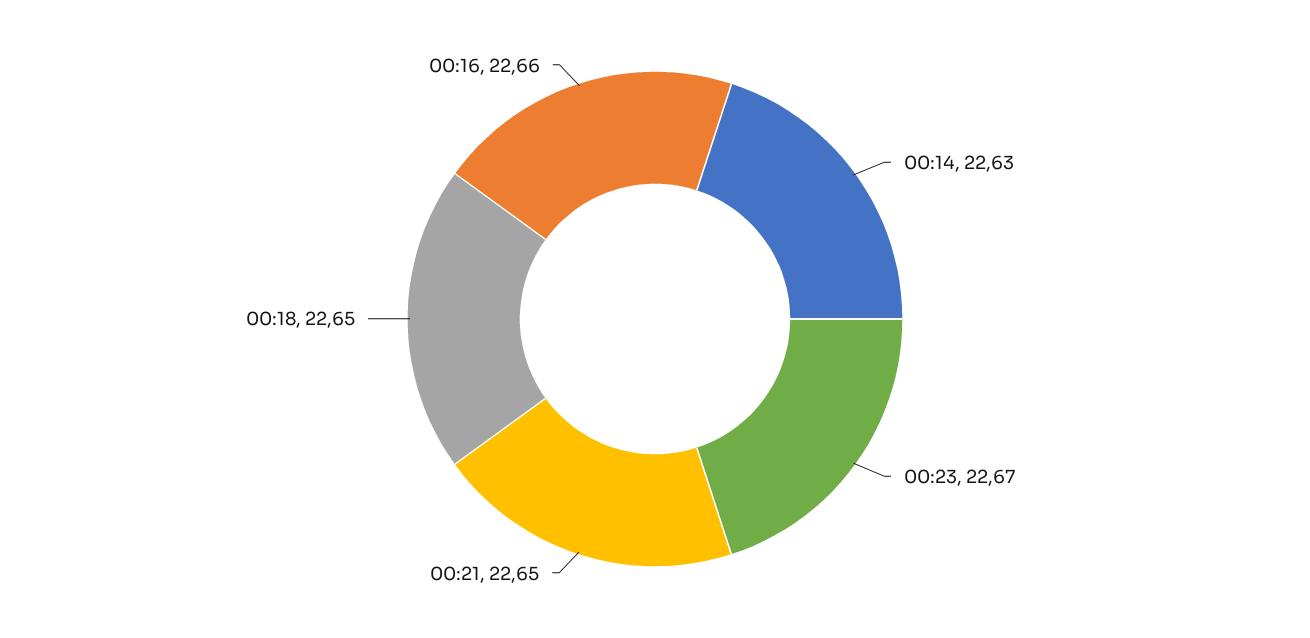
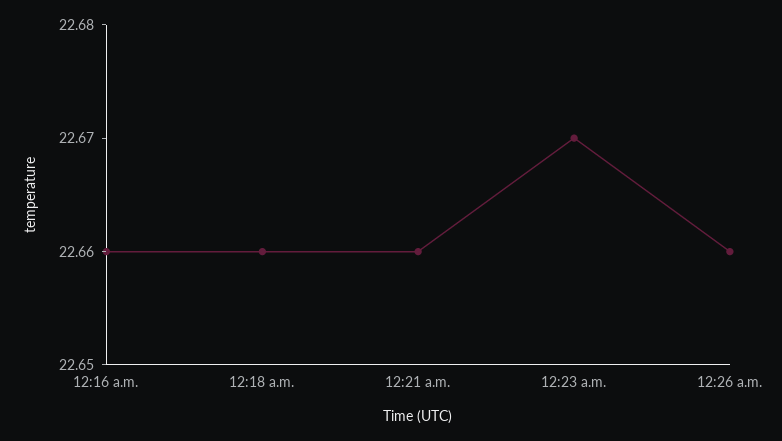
00:14: 22.63 -> none
00:21: 22.65 -> 22.66
00:18: 22.65 -> 22.66
12:26 a.m.: none -> 22.66

